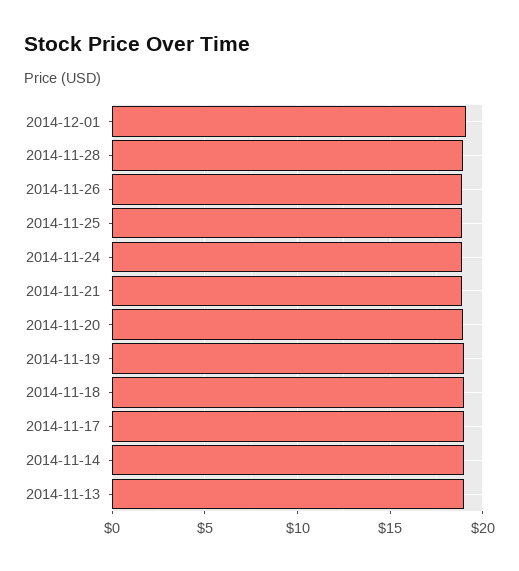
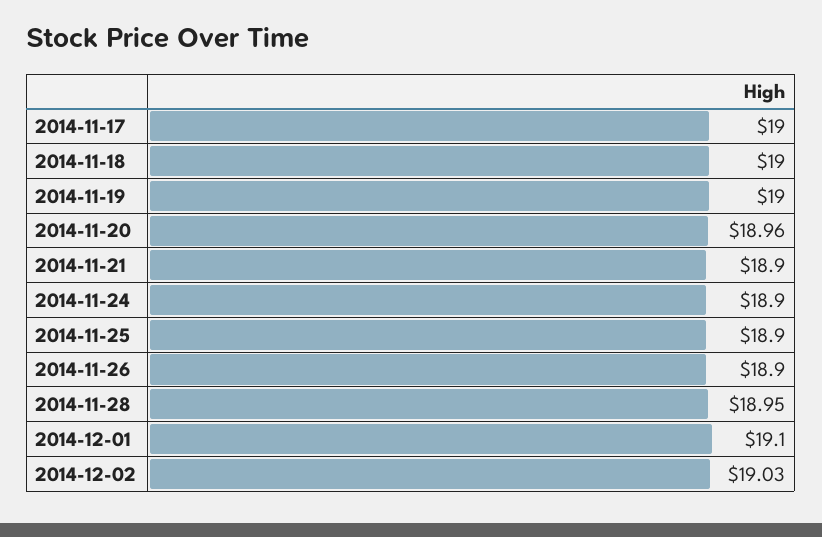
2014-11-14: 19 -> none
2014-11-13: 19 -> none
2014-12-02: none -> 19.03

